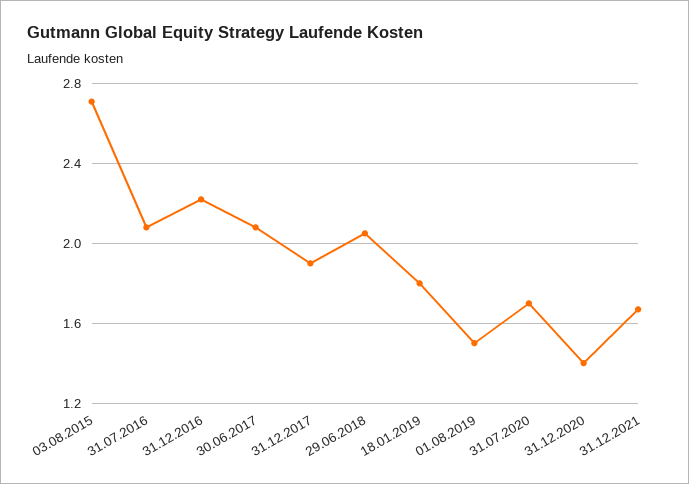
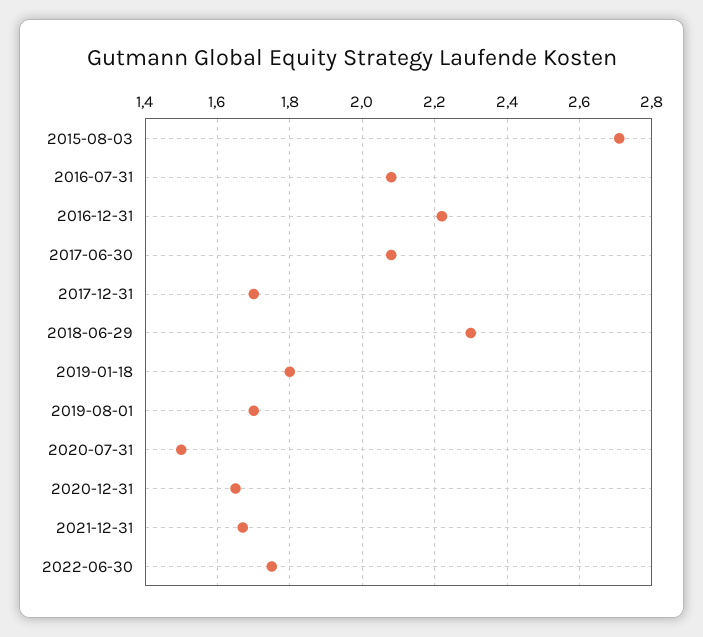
31.12.2017: 1.9 -> 1.7
29.06.2018: 2.05 -> 2.3
01.08.2019: 1.5 -> 1.7
31.07.2020: 1.7 -> 1.5
31.12.2020: 1.4 -> 1.65
2022-06-30: none -> 1.75

